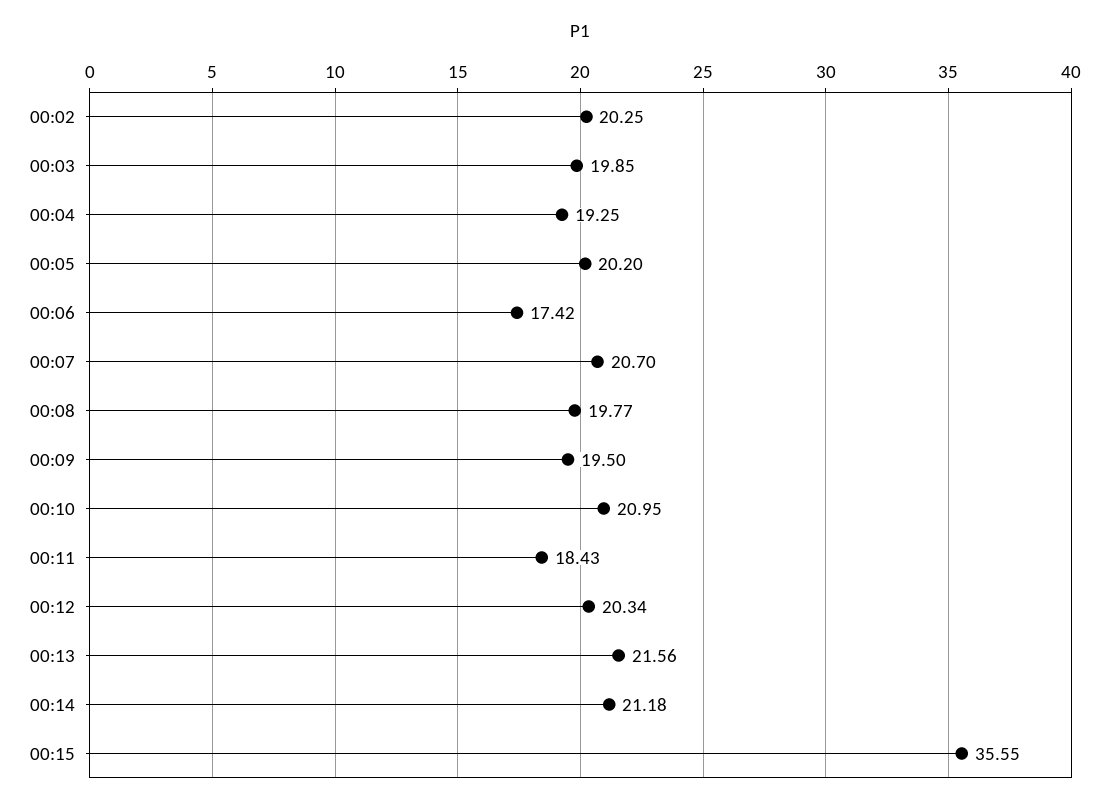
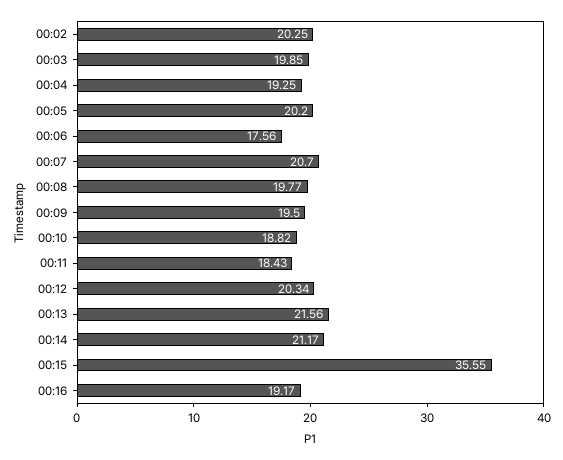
00:06: 17.42 -> 17.56
00:10: 20.95 -> 18.82
00:14: 21.18 -> 21.17
00:16: none -> 19.17

